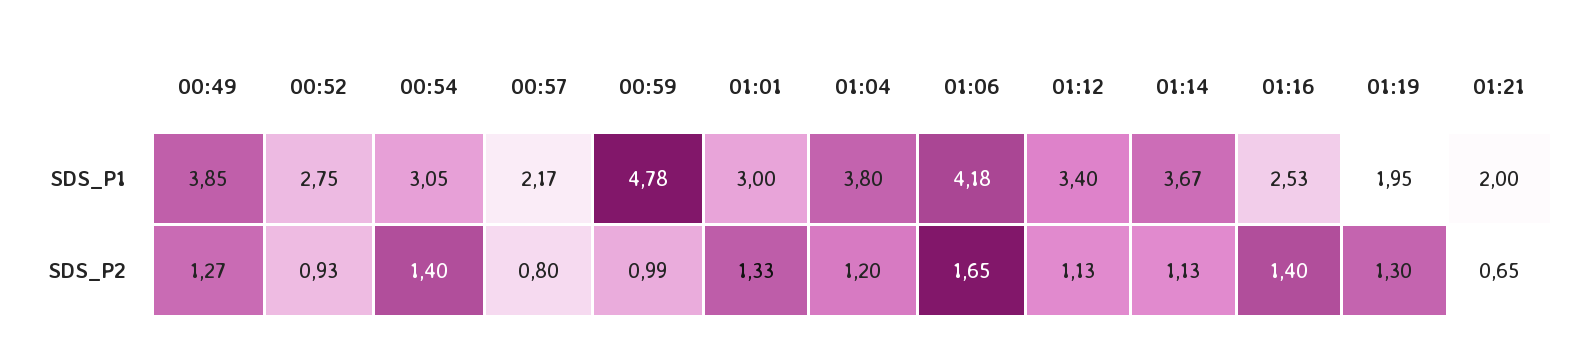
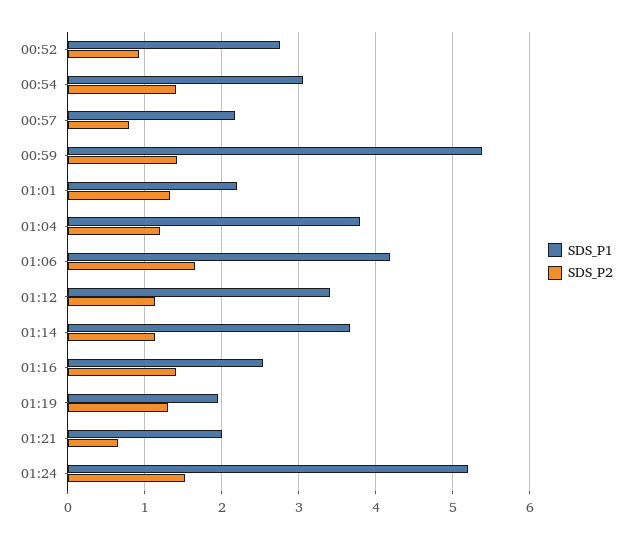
SDS_P1, 00:49: 3.85 -> none
SDS_P1, 00:59: 4.78 -> 5.4
SDS_P1, 01:01: 3 -> 2.2
SDS_P2, 00:49: 1.27 -> none
SDS_P2, 00:59: 0.99 -> 1.4
SDS_P1, 01:24: none -> 5.2
SDS_P2, 01:24: none -> 1.5

